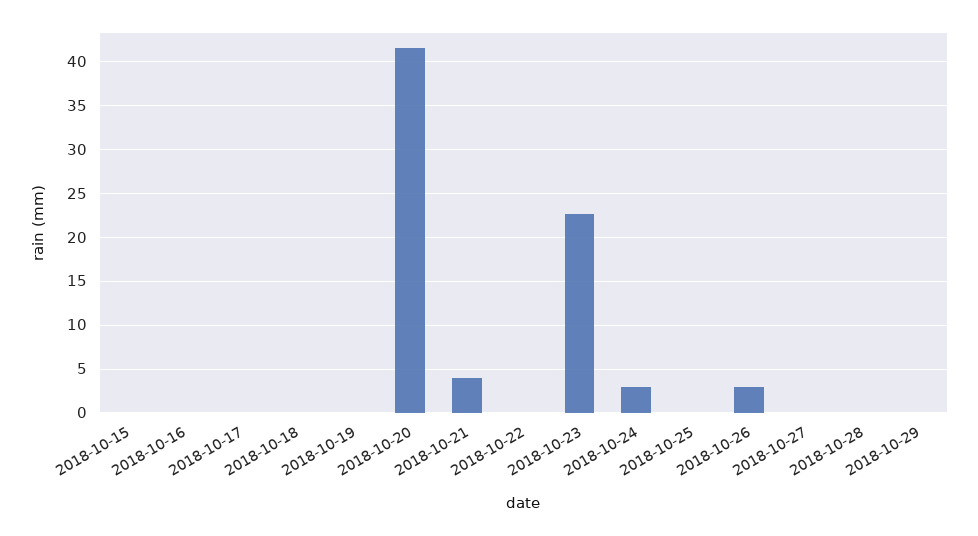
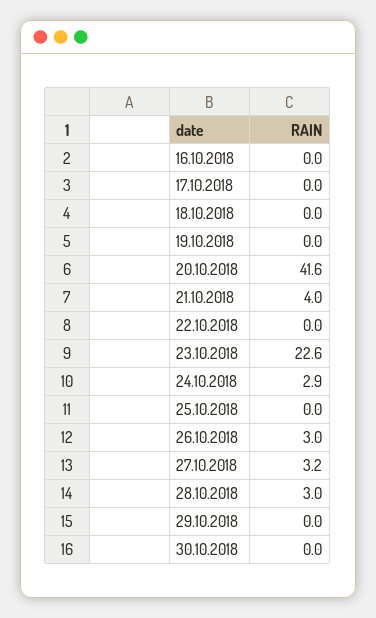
2018-10-15: 0 -> none
2018-10-27: 0 -> 3.2
2018-10-28: 0 -> 3
30.10.2018: none -> 0

